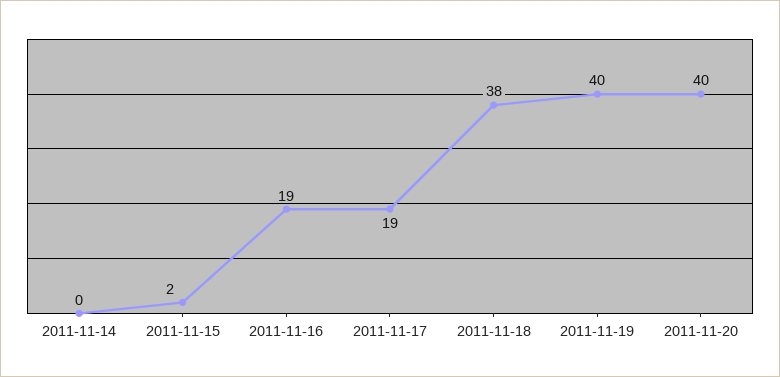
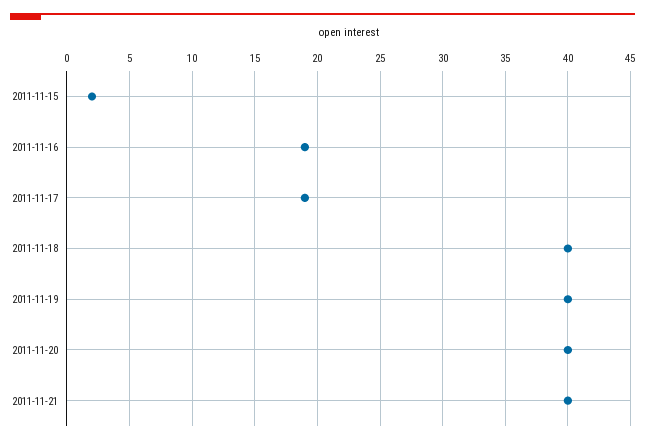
2011-11-14: 0 -> none
2011-11-18: 38 -> 40
2011-11-21: none -> 40

